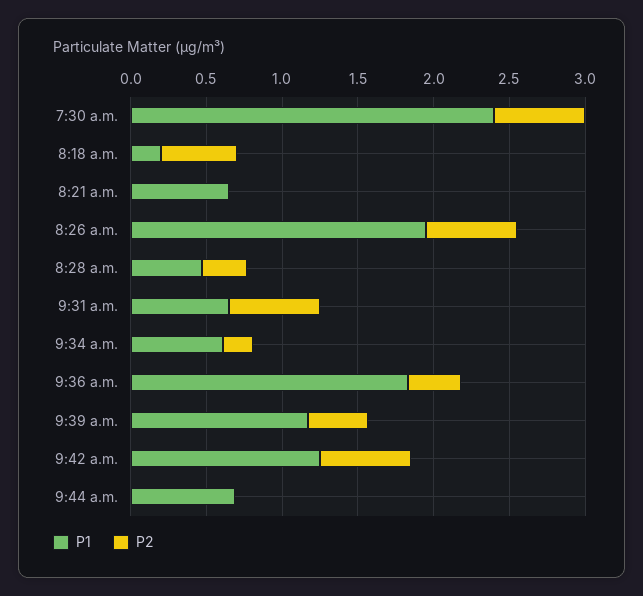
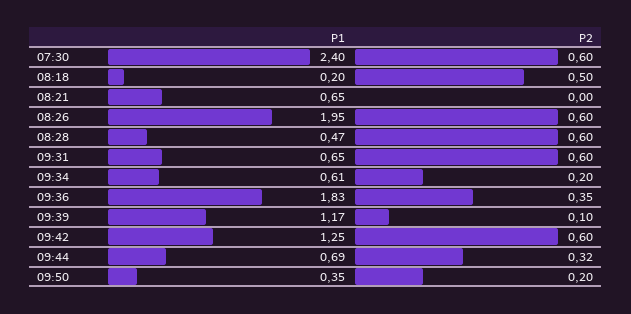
P2, 8:28 a.m.: 0.3 -> 0.6
P2, 9:39 a.m.: 0.4 -> 0.1
P2, 9:44 a.m.: 0 -> 0.32
P1, 09:50: none -> 0.35
P2, 09:50: none -> 0.2

